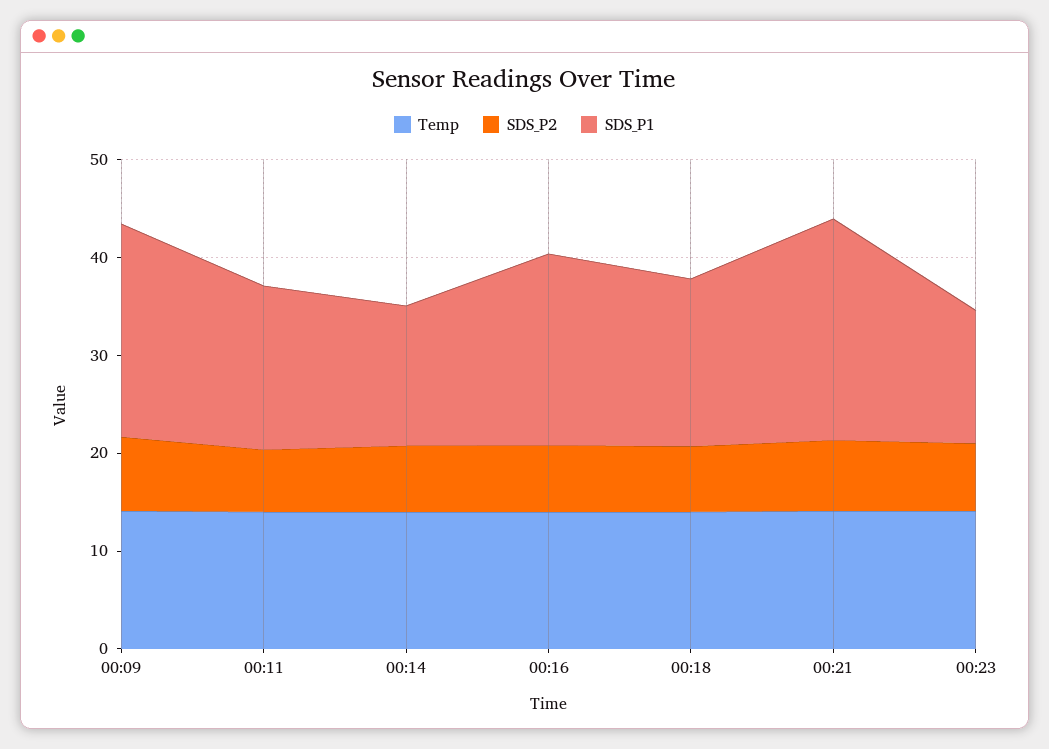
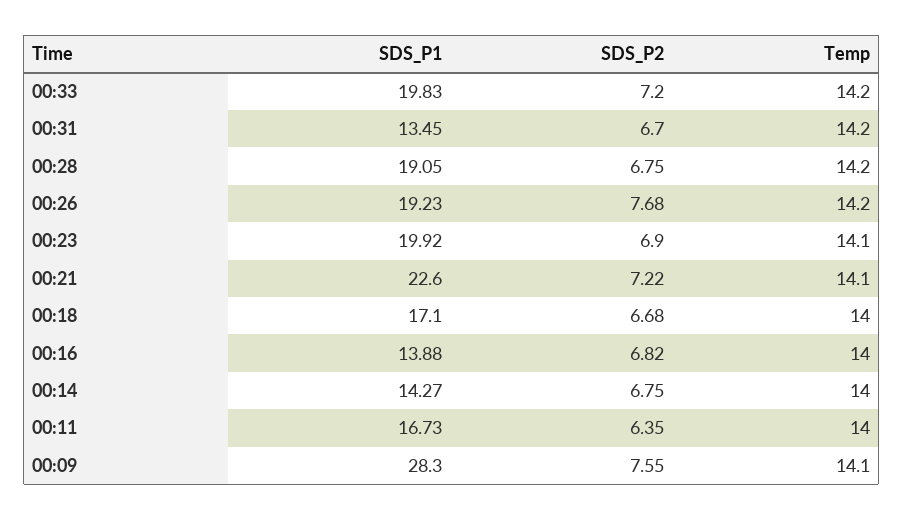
SDS_P1, 00:09: 22 -> 28.3
SDS_P1, 00:16: 20 -> 13.88
SDS_P1, 00:23: 14 -> 19.92
SDS_P1, 00:33: none -> 19.83
SDS_P2, 00:33: none -> 7.2
Temp, 00:33: none -> 14.2
SDS_P1, 00:31: none -> 13.45
SDS_P2, 00:31: none -> 6.7
Temp, 00:31: none -> 14.2
SDS_P1, 00:28: none -> 19.05
SDS_P2, 00:28: none -> 6.75
Temp, 00:28: none -> 14.2
SDS_P1, 00:26: none -> 19.23
SDS_P2, 00:26: none -> 7.68
Temp, 00:26: none -> 14.2

